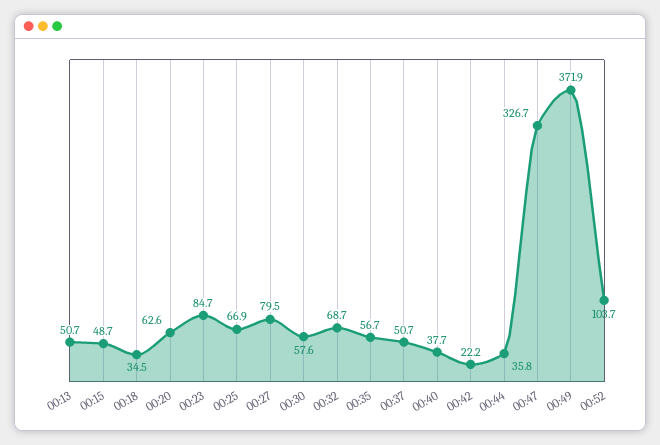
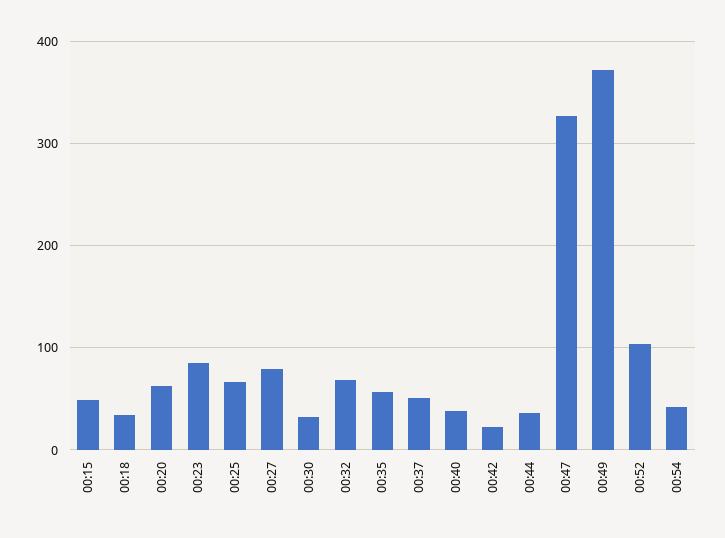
00:13: 50.7 -> none
00:30: 57.6 -> 30
00:54: none -> 40

